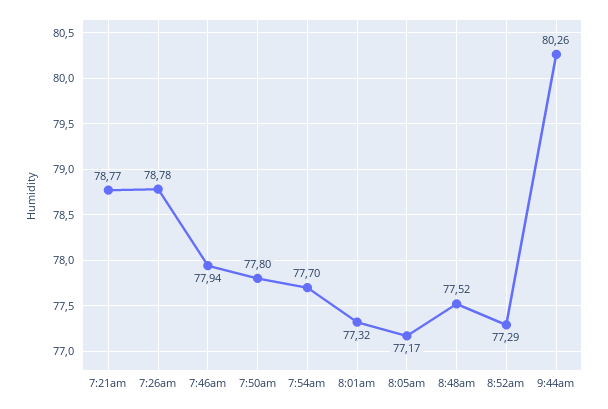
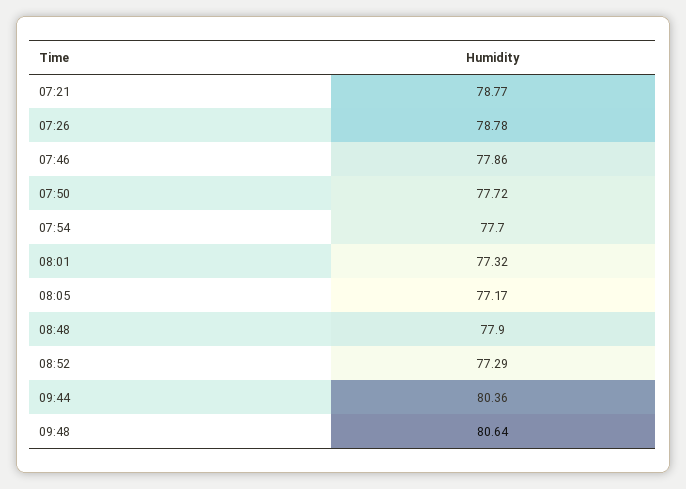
7:46am: 77.94 -> 77.86
7:50am: 77.8 -> 77.72
8:48am: 77.52 -> 77.9
9:44am: 80.26 -> 80.36
09:48: none -> 80.64

